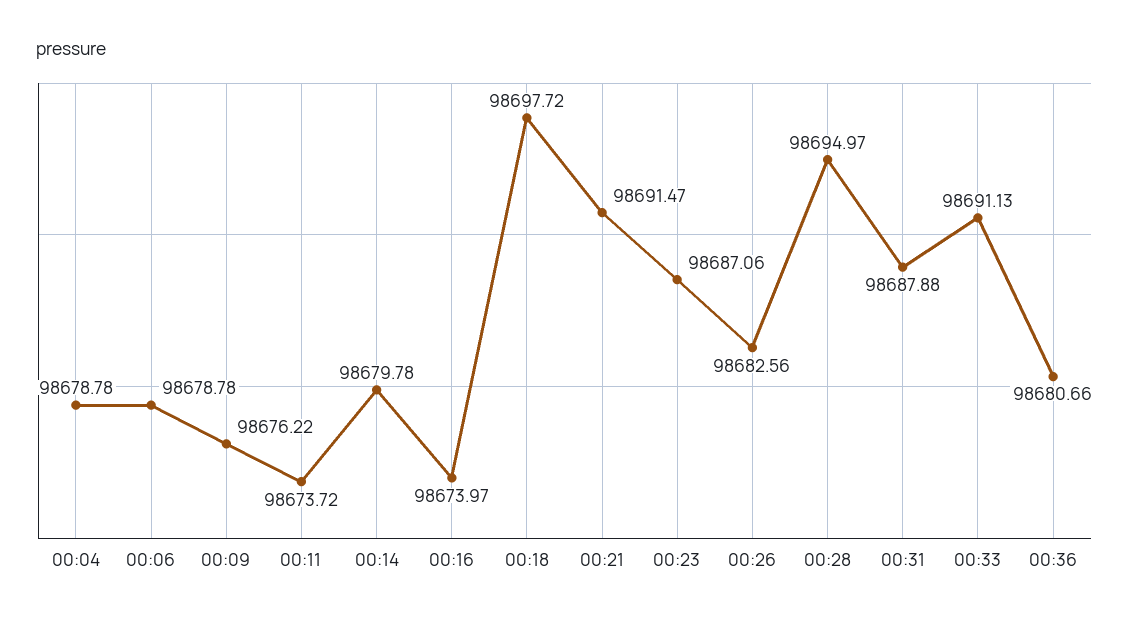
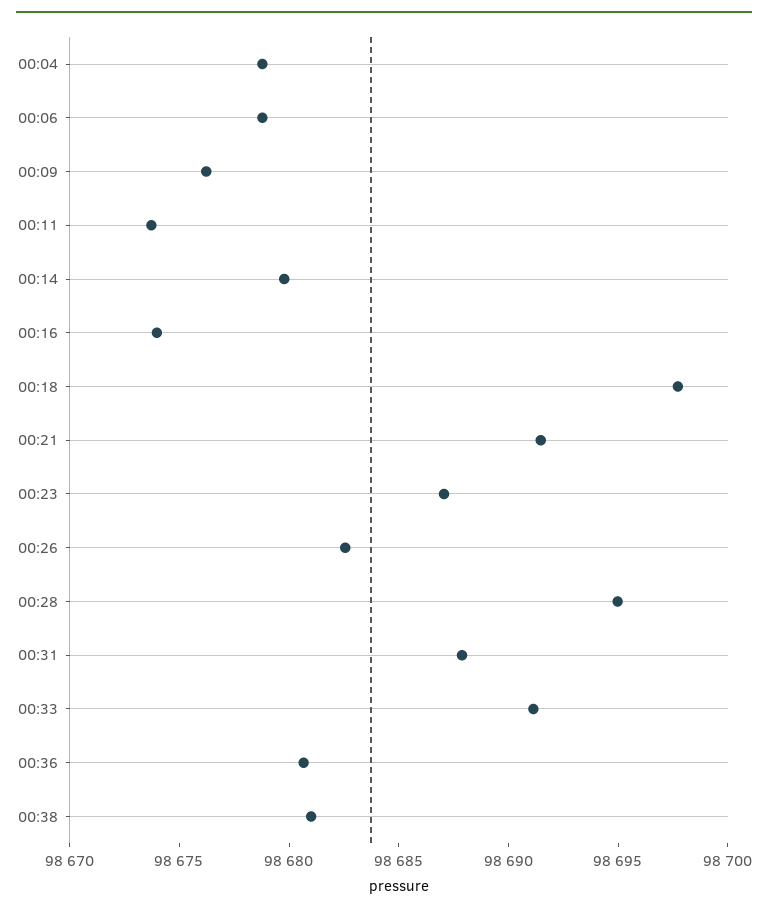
00:38: none -> 98681

